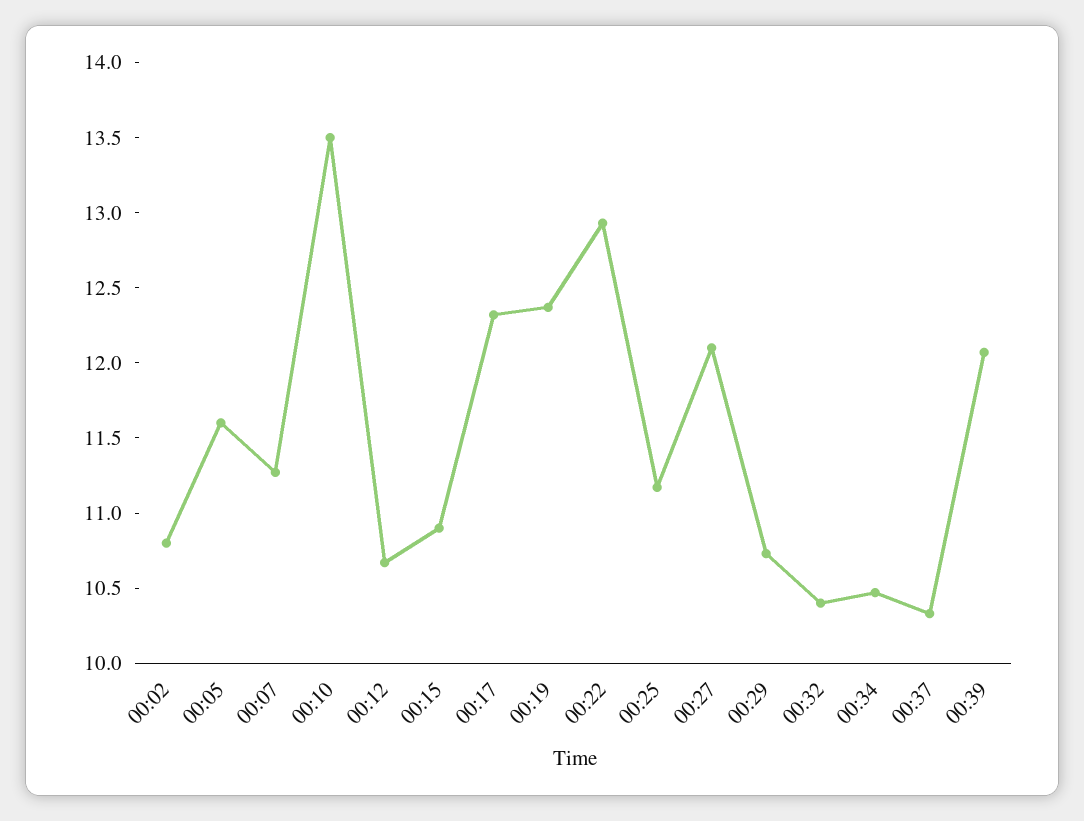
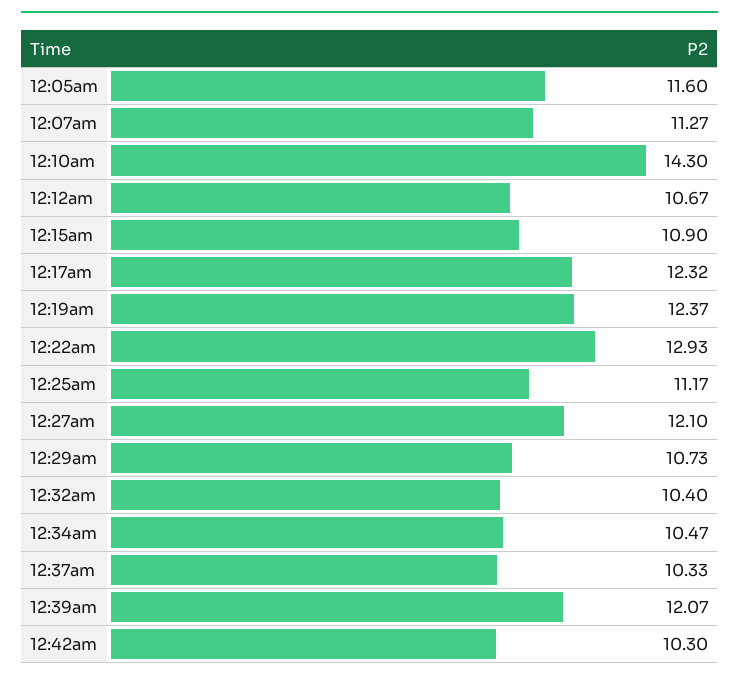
00:02: 10.8 -> none
00:10: 13.5 -> 14.3
12:42am: none -> 10.3

